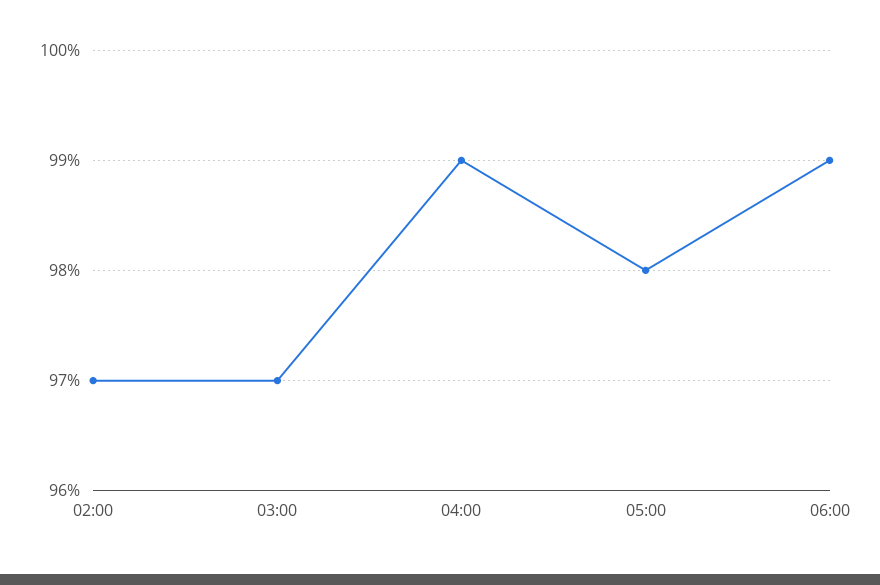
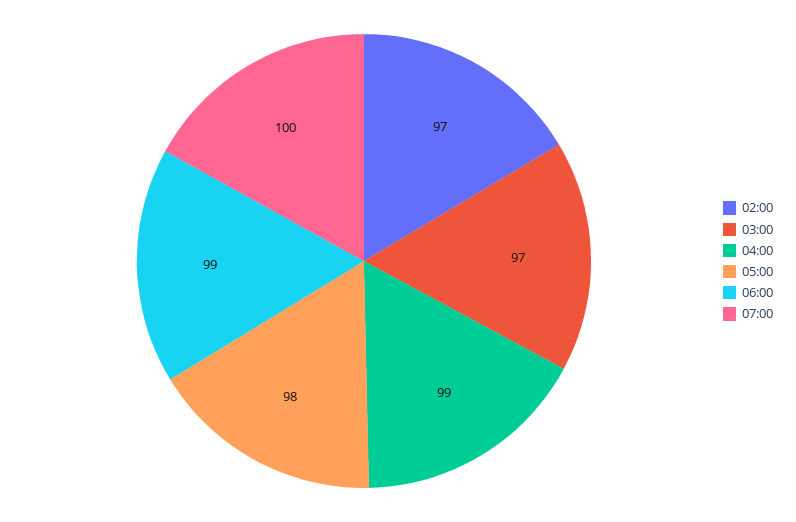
07:00: none -> 100

